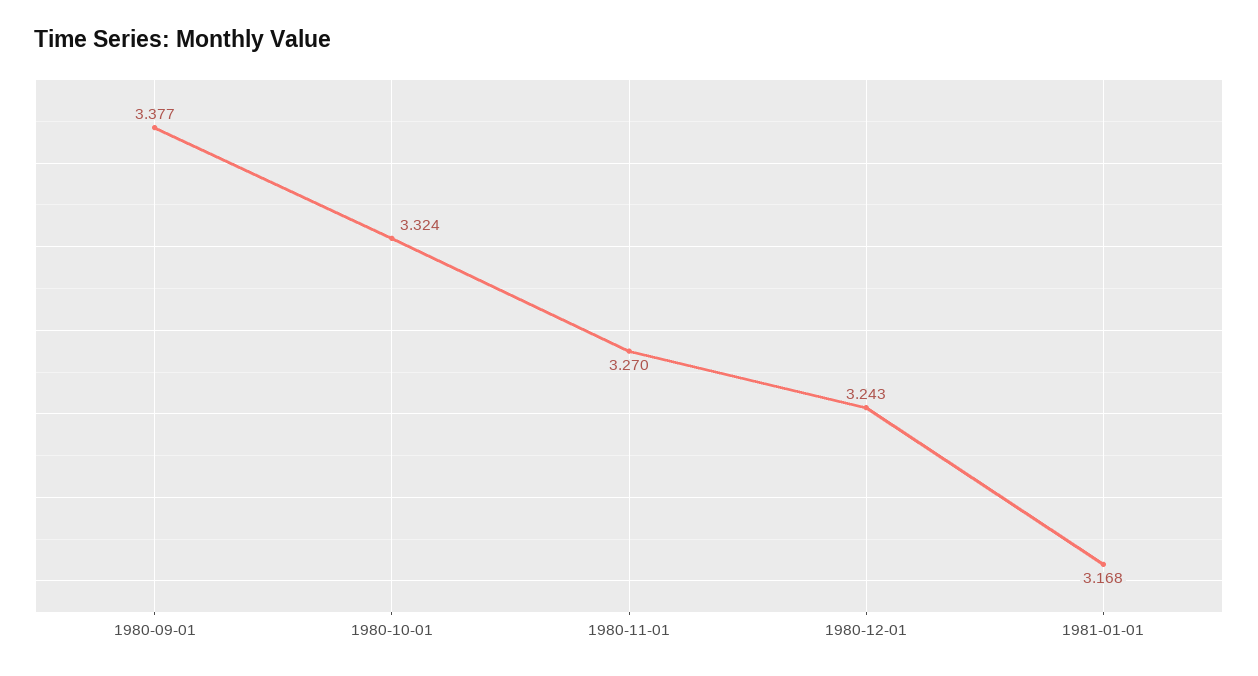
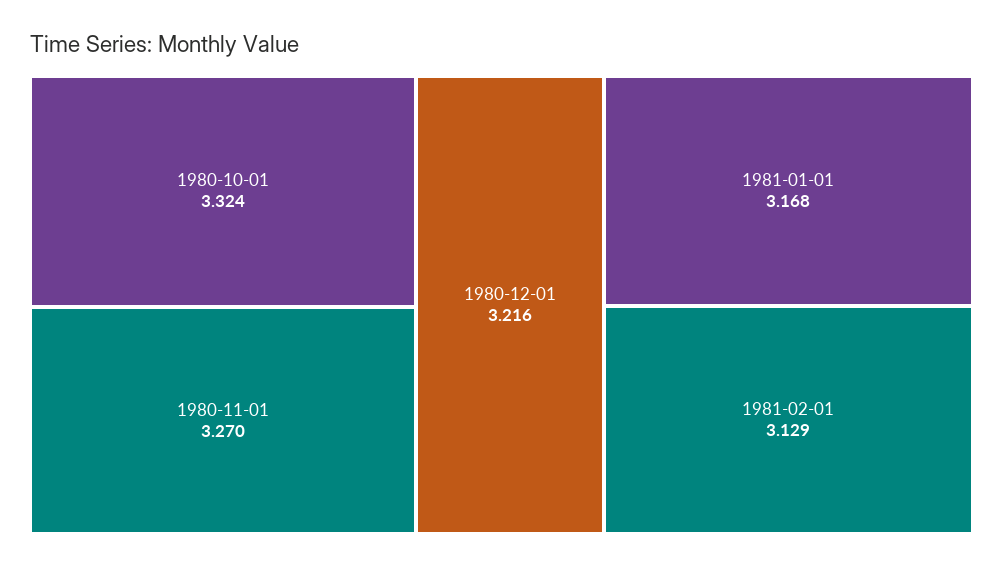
1980-09-01: 3.377 -> none
1980-12-01: 3.243 -> 3.216
1981-02-01: none -> 3.129

